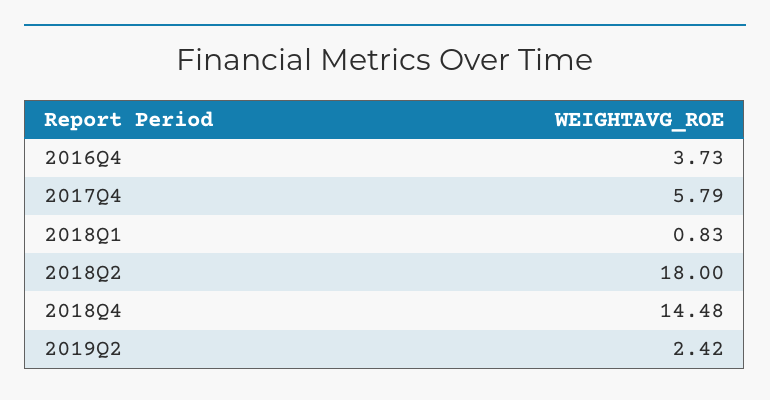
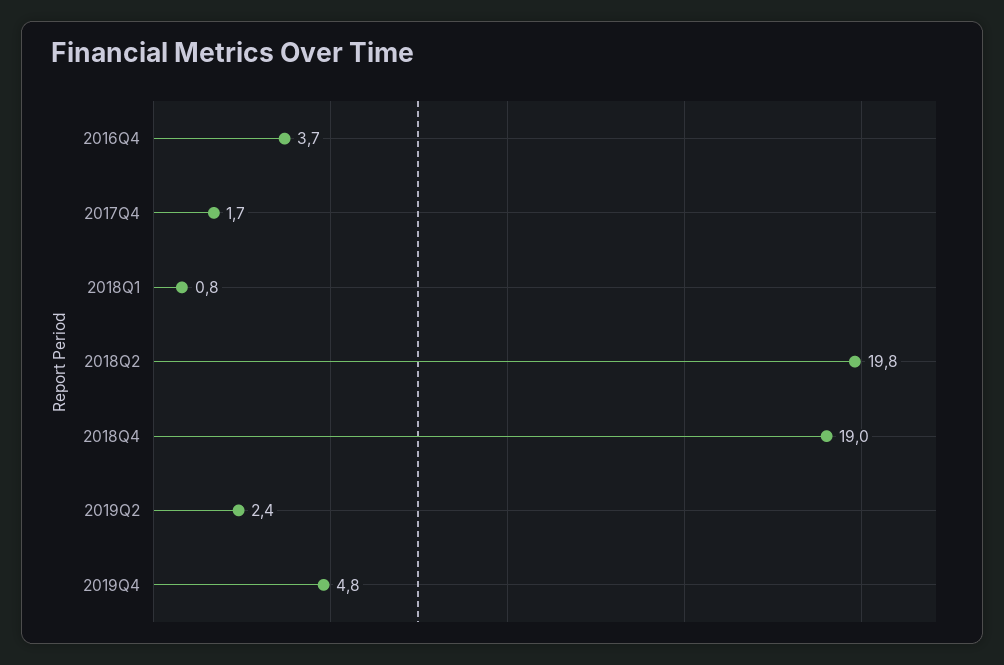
2017Q4: 5.79 -> 1.7
2018Q2: 18 -> 19.8
2018Q4: 14.48 -> 19
2019Q4: none -> 4.8

